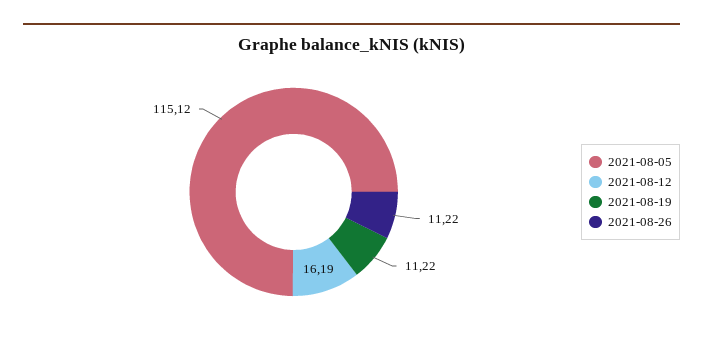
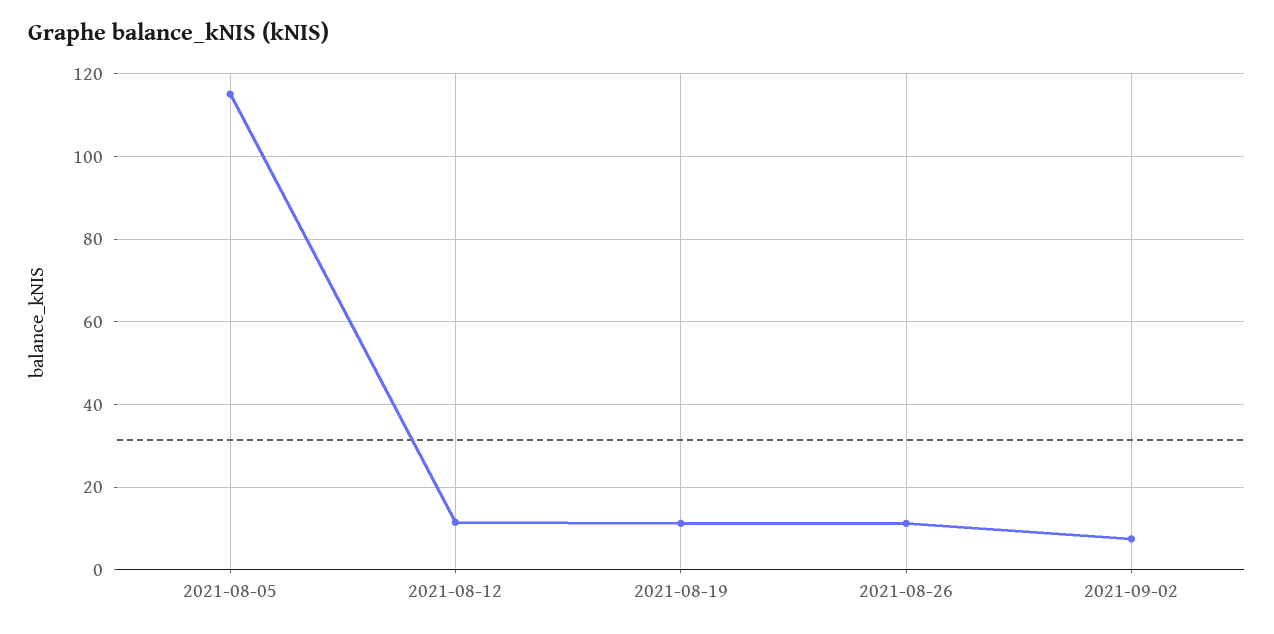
2021-08-12: 16.19 -> 12
2021-09-02: none -> 8

